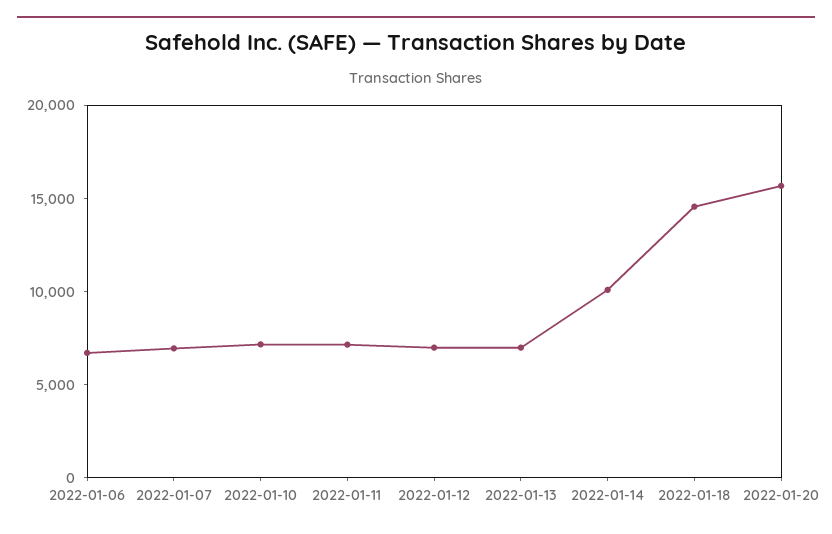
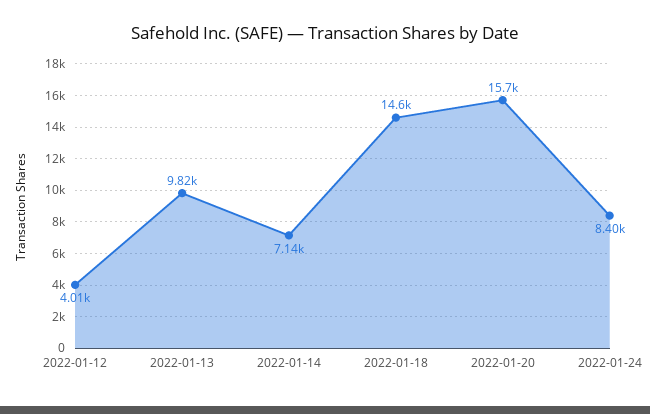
2022-01-06: 7000 -> none
2022-01-07: 7000 -> none
2022-01-10: 7000 -> none
2022-01-11: 7000 -> none
2022-01-12: 7000 -> 4010
2022-01-13: 7000 -> 9820
2022-01-14: 10000 -> 7140
2022-01-24: none -> 8400

